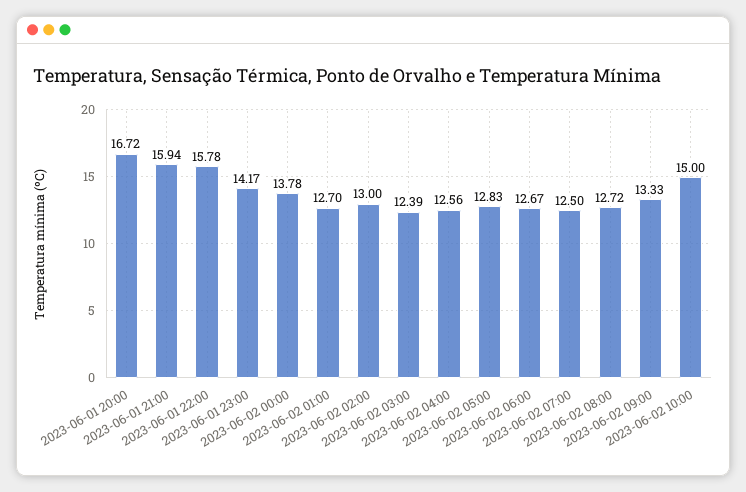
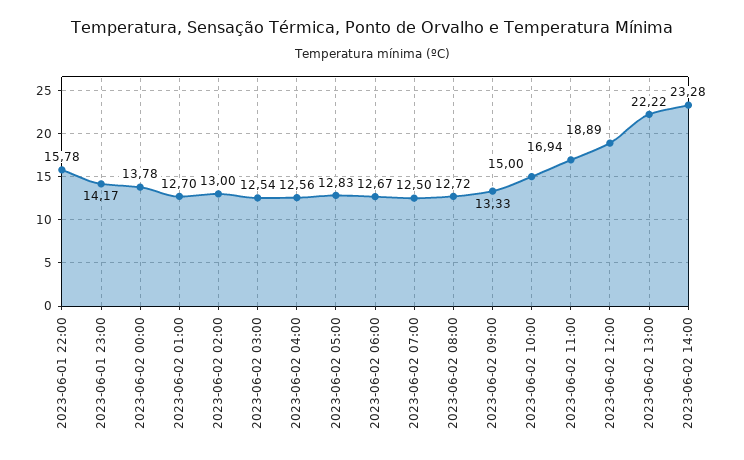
2023-06-01 20:00: 16.72 -> none
2023-06-01 21:00: 15.94 -> none
2023-06-02 03:00: 12.39 -> 12.54
2023-06-02 11:00: none -> 16.94
2023-06-02 12:00: none -> 18.89
2023-06-02 13:00: none -> 22.22
2023-06-02 14:00: none -> 23.28

